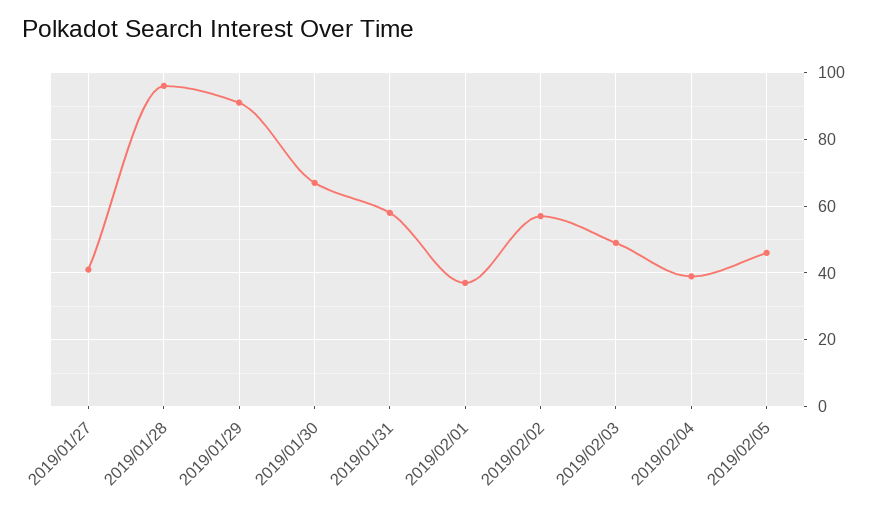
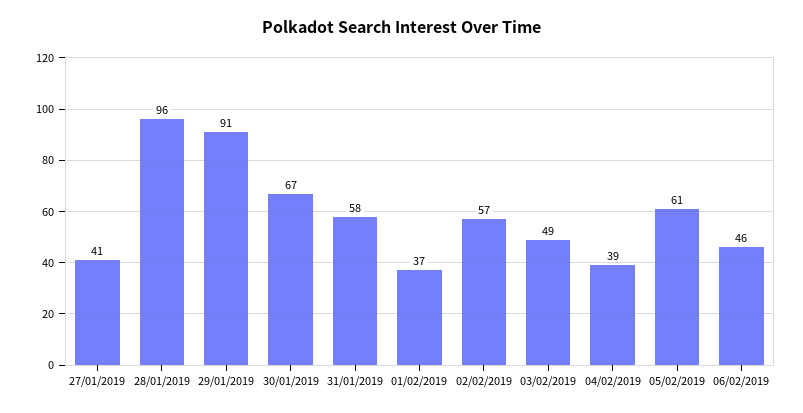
2019/02/05: 45 -> 61
06/02/2019: none -> 46

